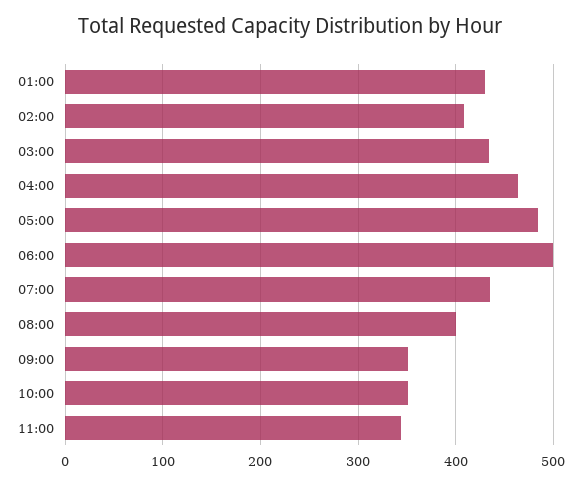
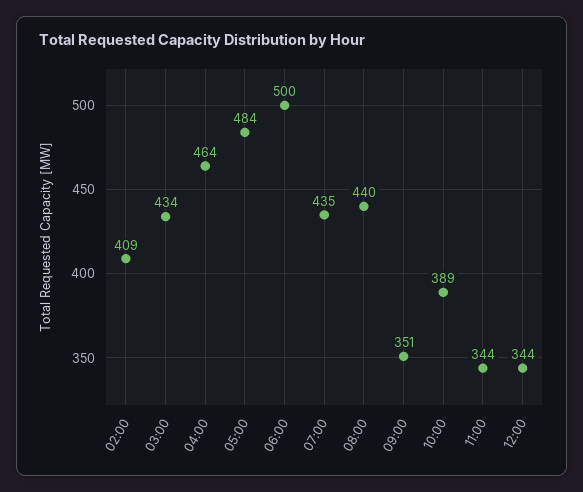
01:00: 430 -> none
08:00: 400 -> 440
10:00: 350 -> 389
12:00: none -> 344

